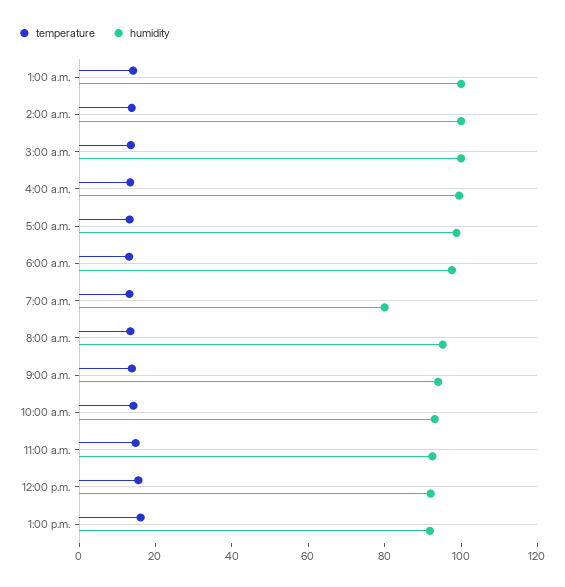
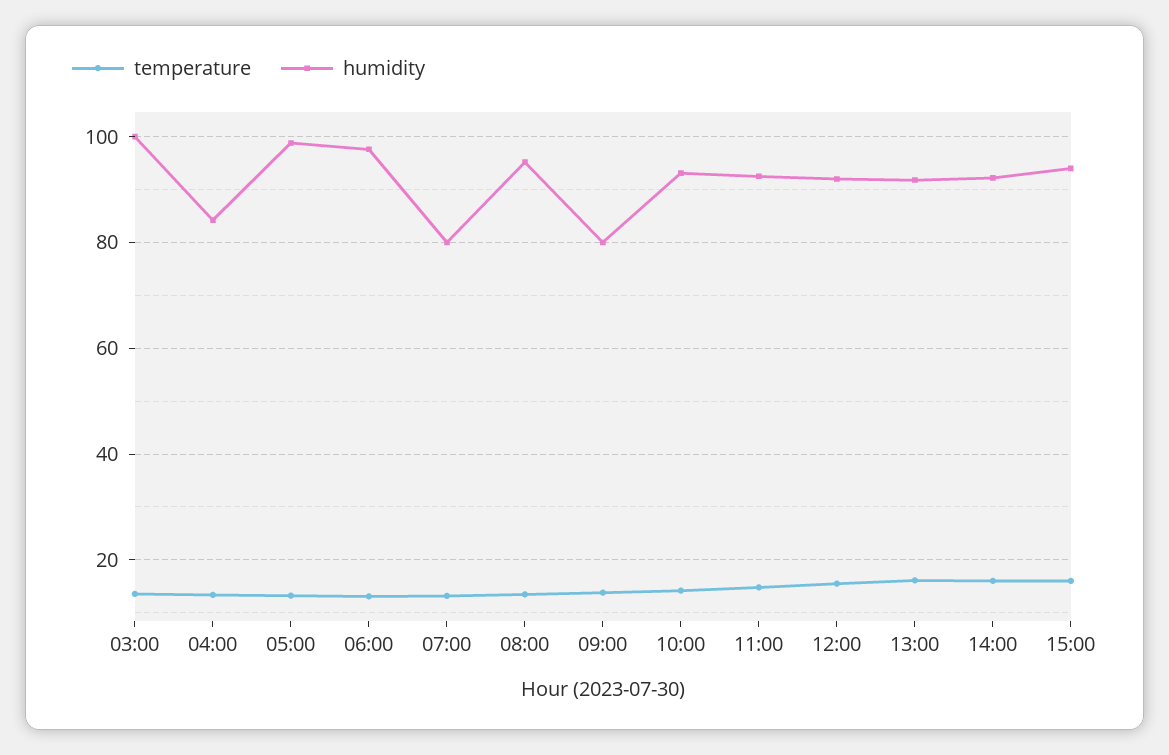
temperature, 1:00 a.m.: 15 -> none
humidity, 1:00 a.m.: 100 -> none
temperature, 2:00 a.m.: 15 -> none
humidity, 2:00 a.m.: 100 -> none
humidity, 4:00 a.m.: 100 -> 84
humidity, 9:00 a.m.: 95 -> 80
temperature, 14:00: none -> 16
humidity, 14:00: none -> 92
temperature, 15:00: none -> 16
humidity, 15:00: none -> 94

